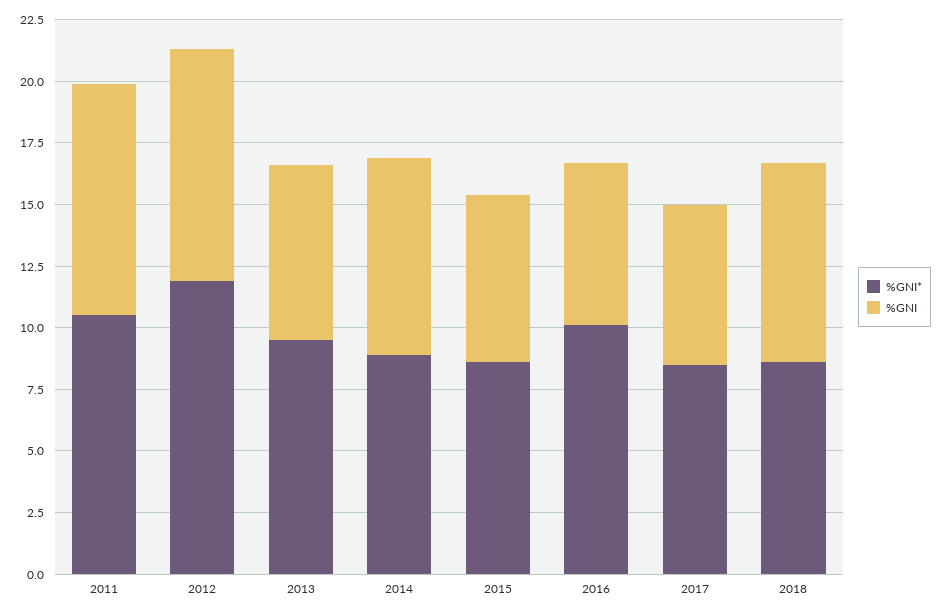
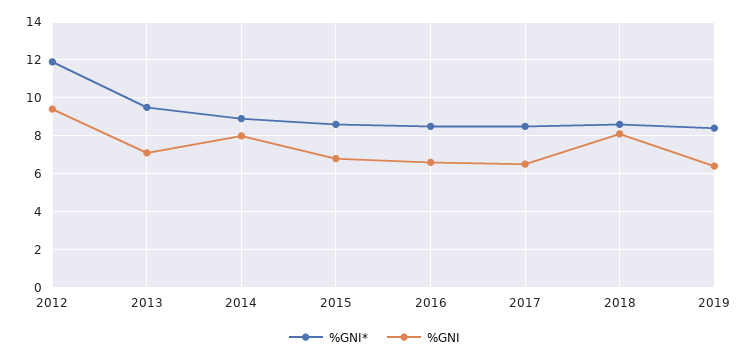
%GNI*, 2011: 10.5 -> none
%GNI, 2011: 9.5 -> none
%GNI*, 2016: 10 -> 8.5
%GNI*, 2019: none -> 8.5
%GNI, 2019: none -> 6.5

